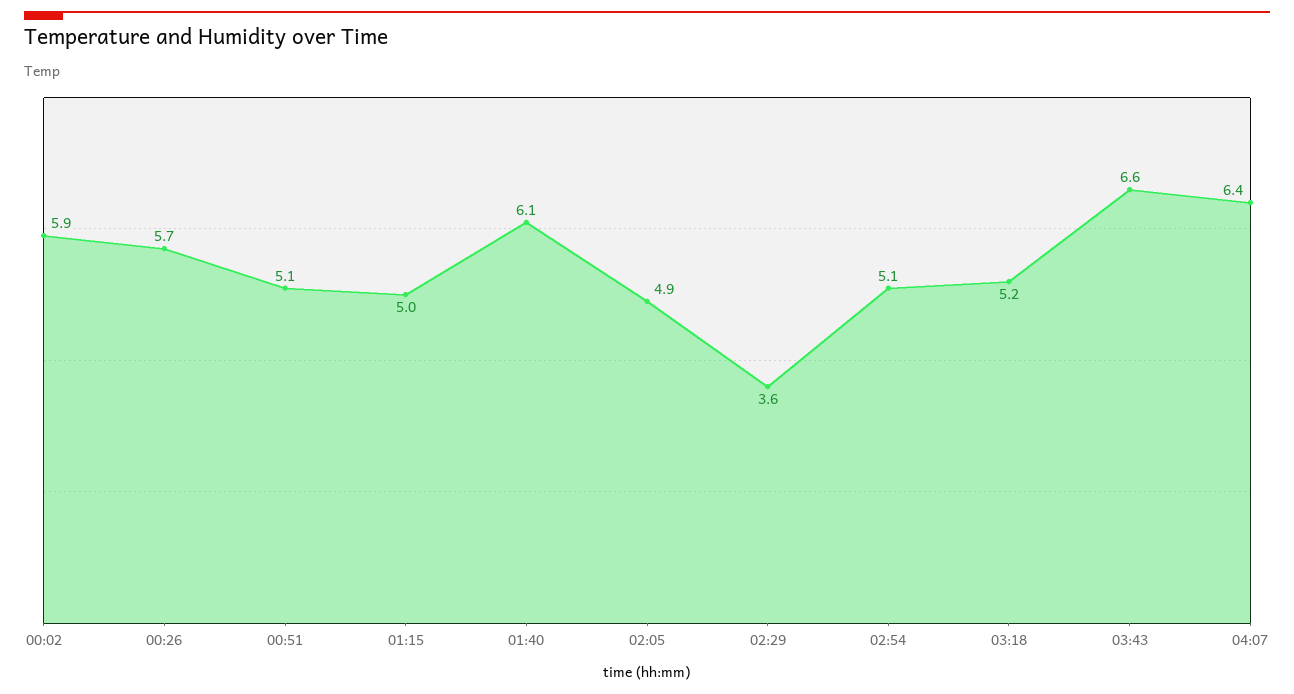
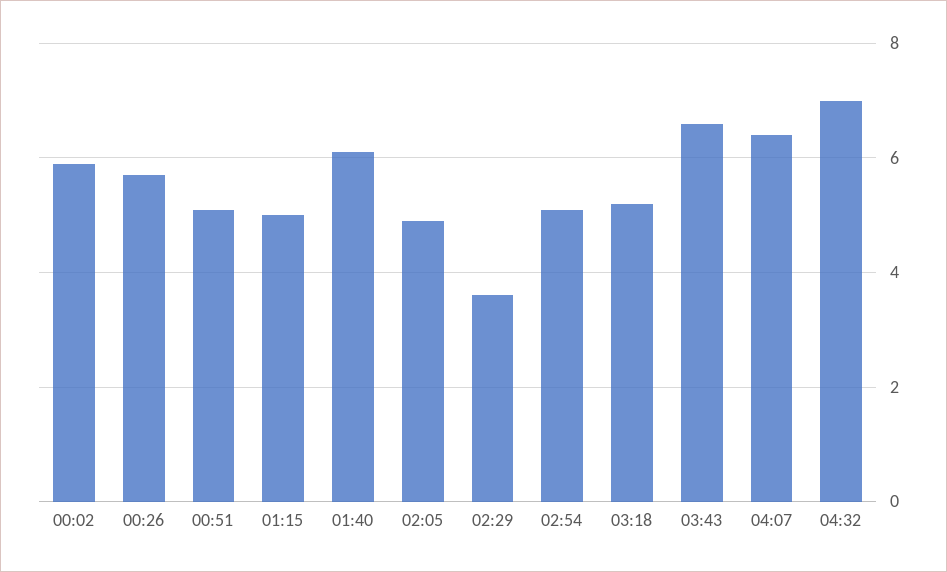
04:32: none -> 7

